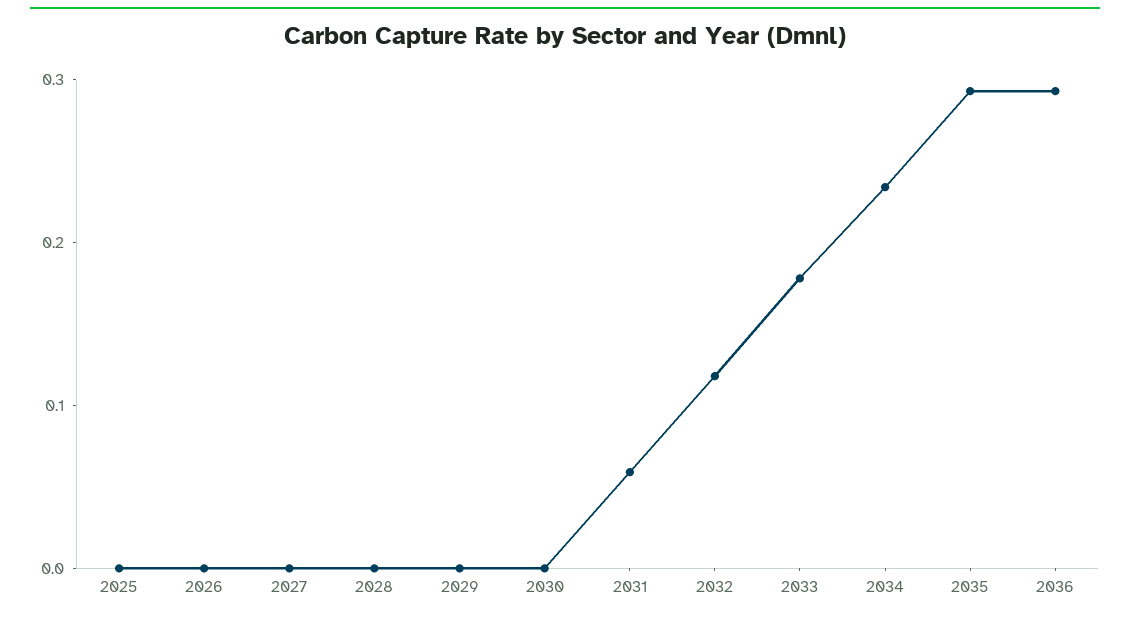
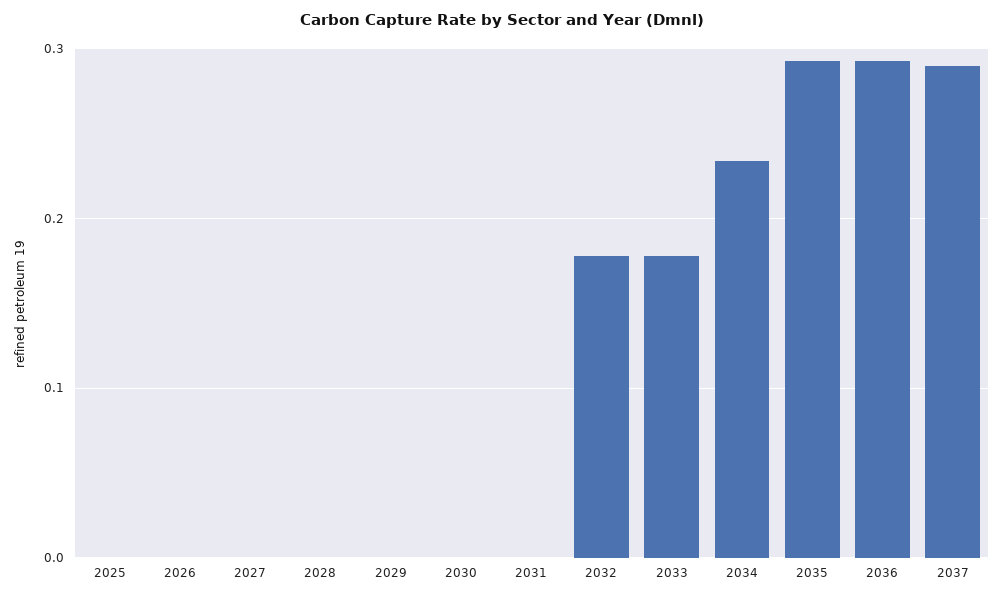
2031: 0.06 -> 0
2032: 0.12 -> 0.18
2037: none -> 0.29

